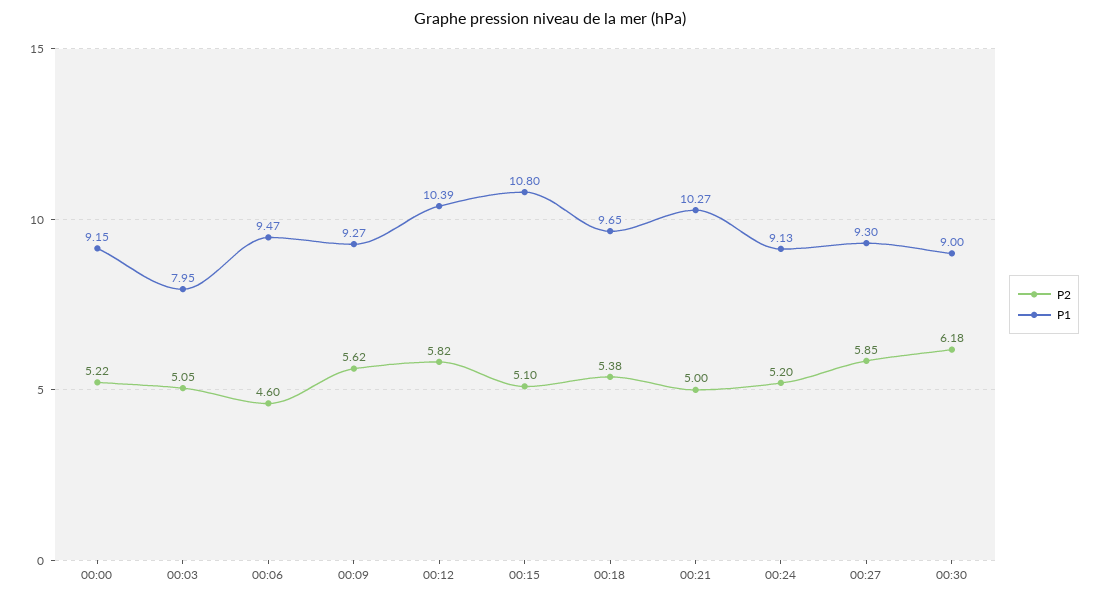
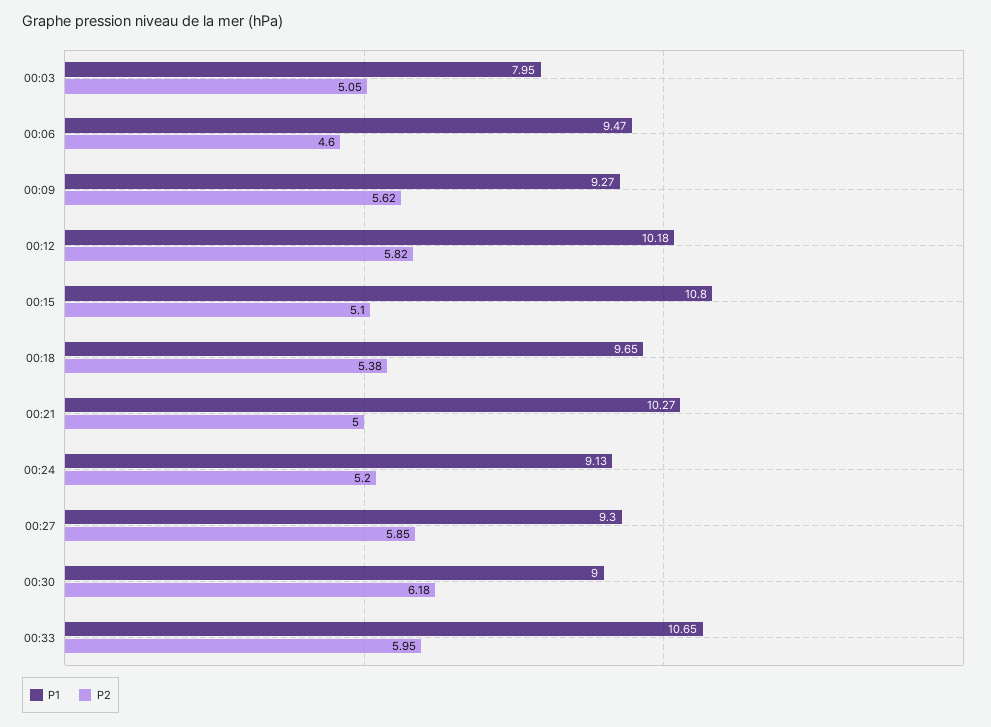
P2, 00:00: 5.22 -> none
P1, 00:00: 9.15 -> none
P1, 00:12: 10.39 -> 10.18
P1, 00:33: none -> 10.65
P2, 00:33: none -> 5.95

